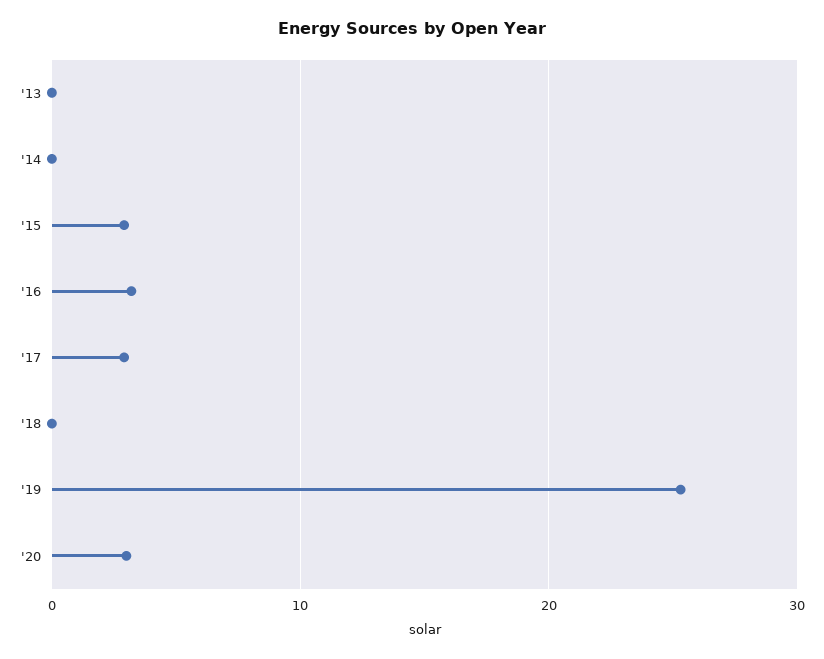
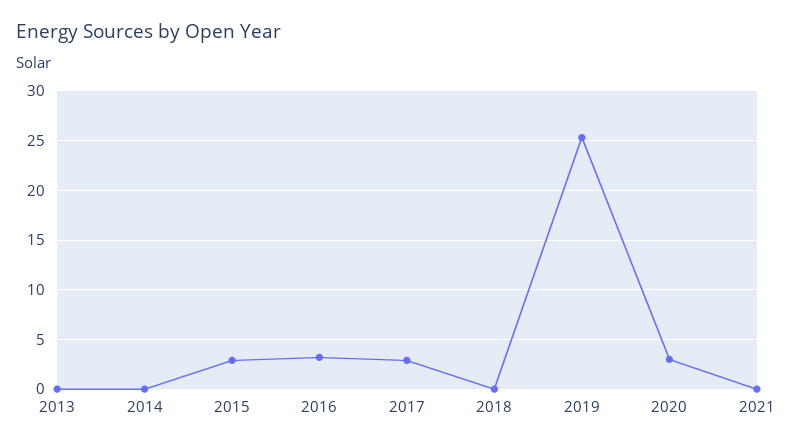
2021: none -> 0

